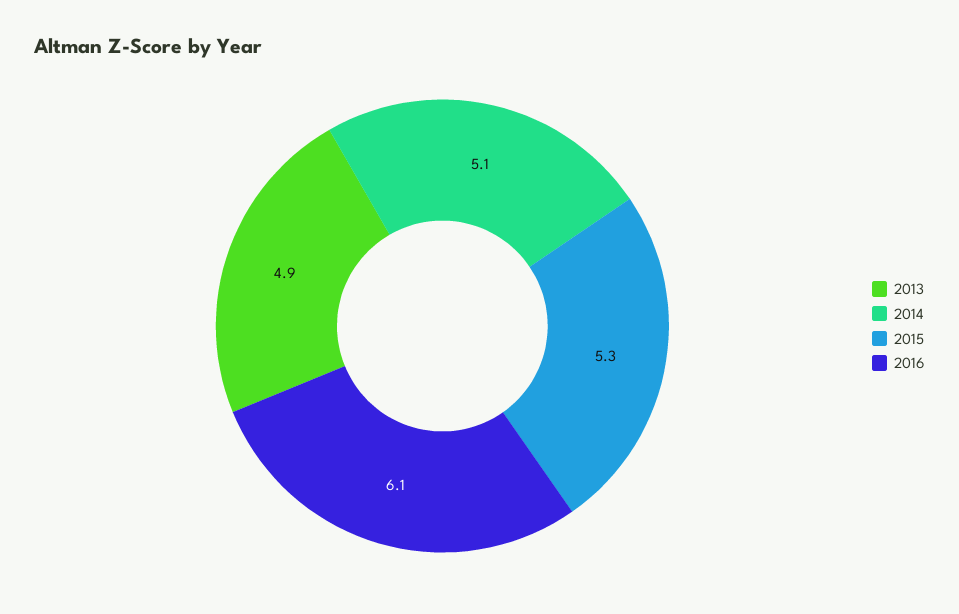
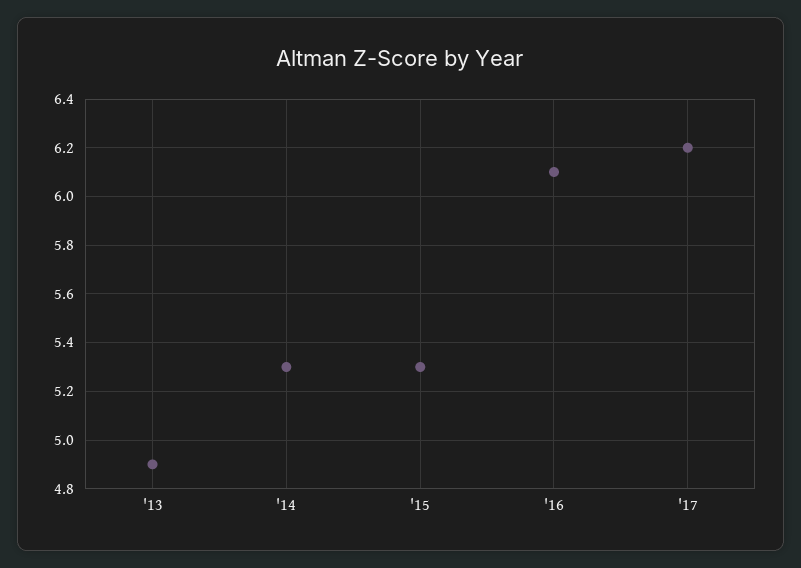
2014: 5.1 -> 5.3
'17: none -> 6.2

